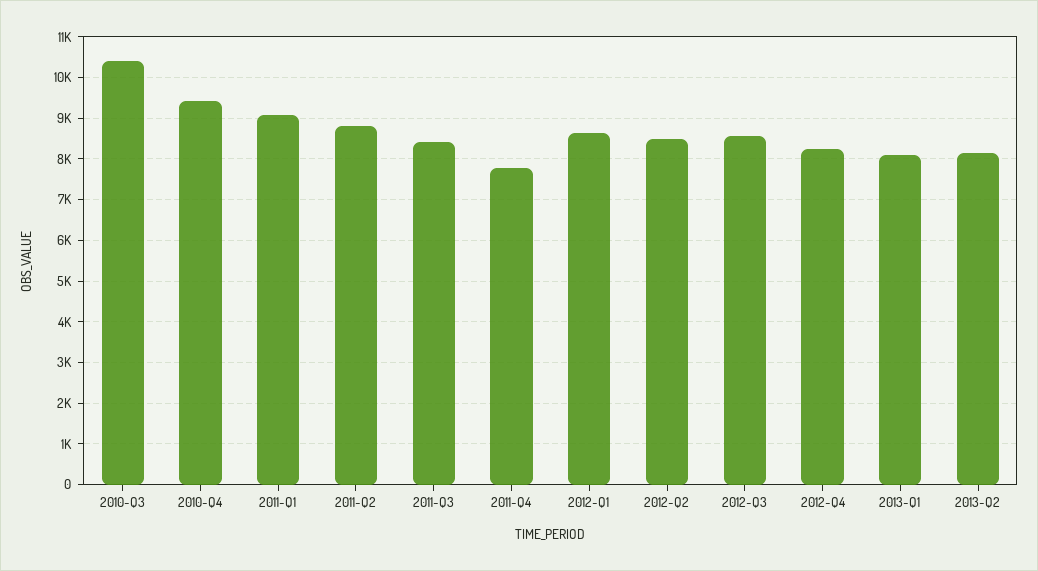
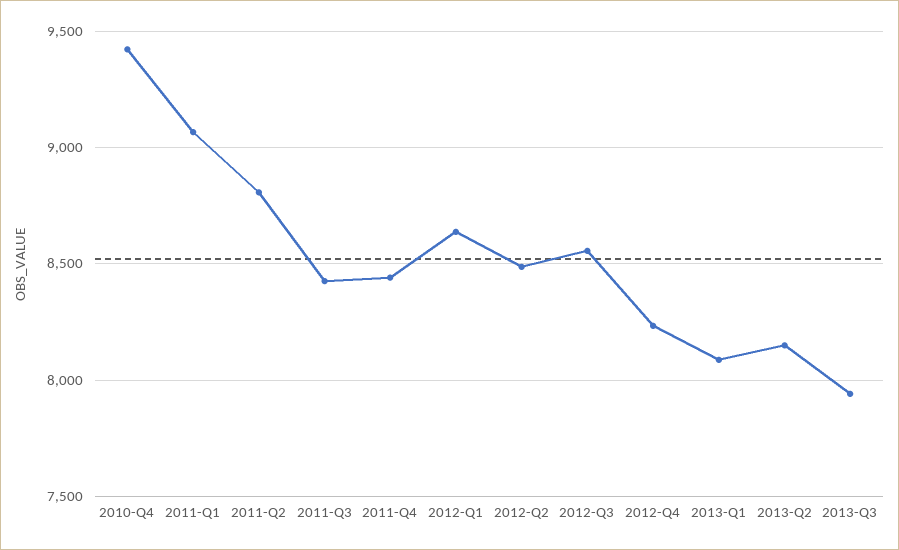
2010-Q3: 10400 -> none
2011-Q4: 7800 -> 8450
2013-Q3: none -> 7950

